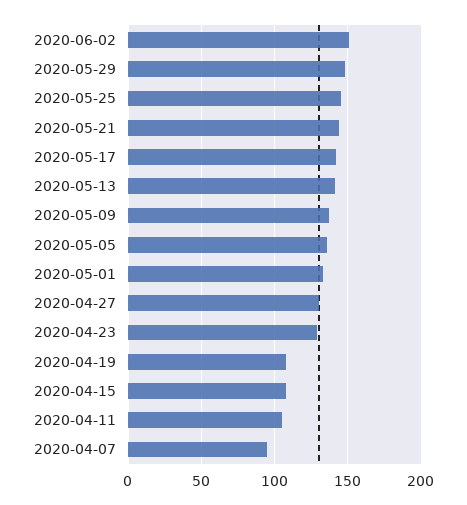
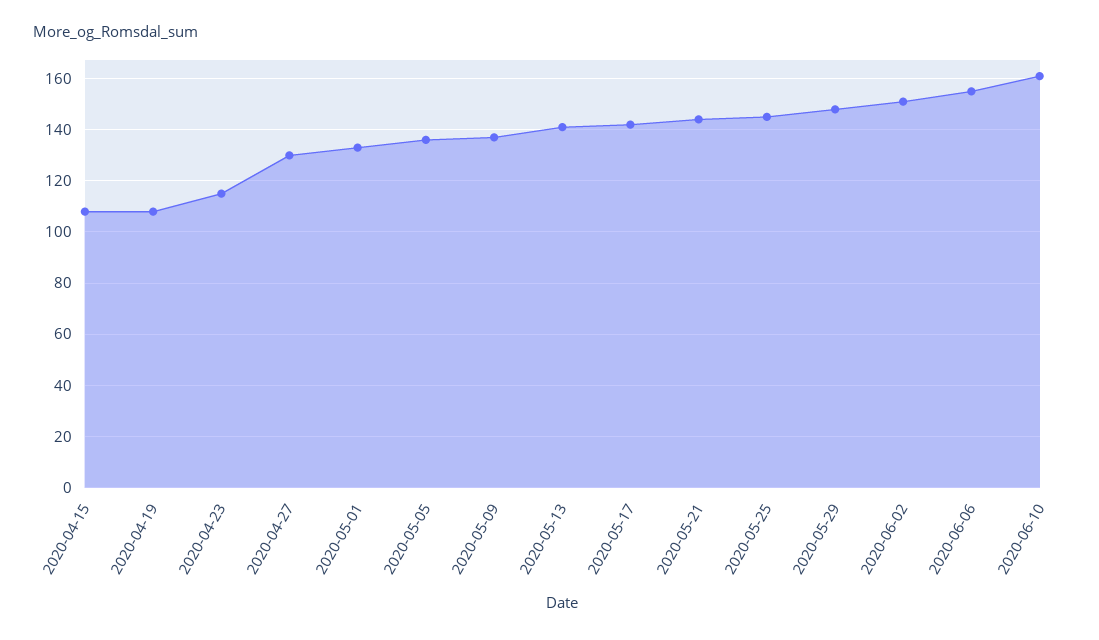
2020-04-23: 130 -> 115
2020-04-11: 105 -> none
2020-04-07: 95 -> none
2020-06-06: none -> 155
2020-06-10: none -> 160

